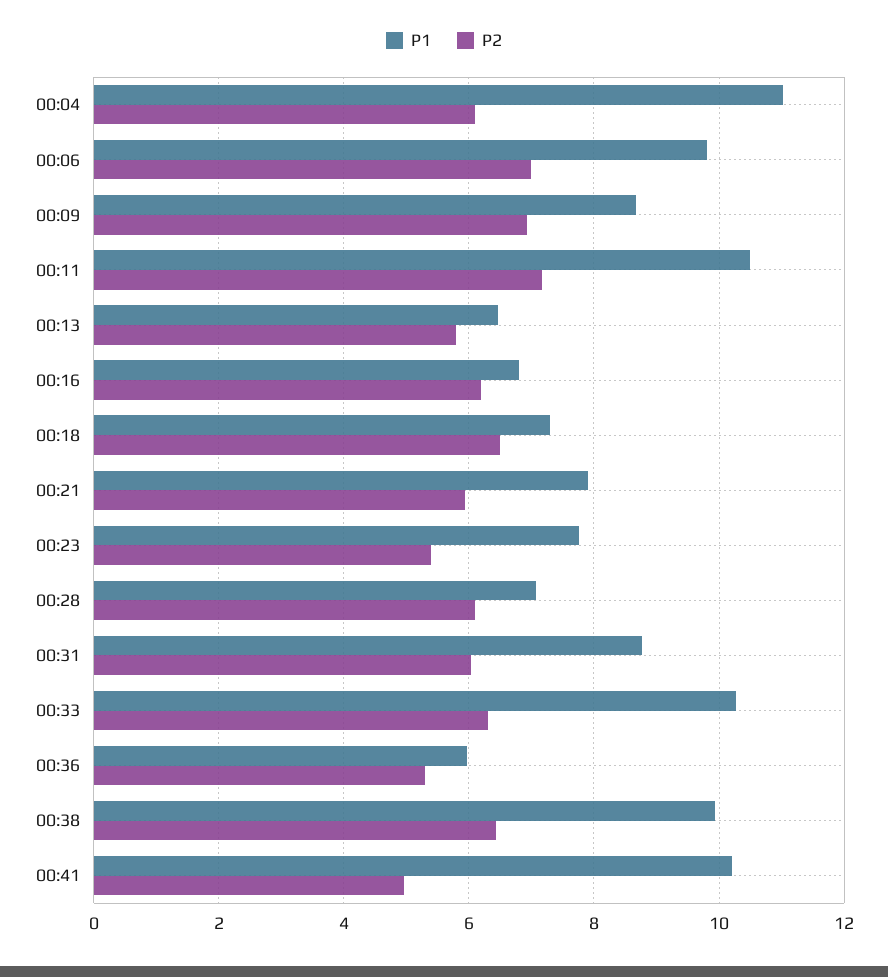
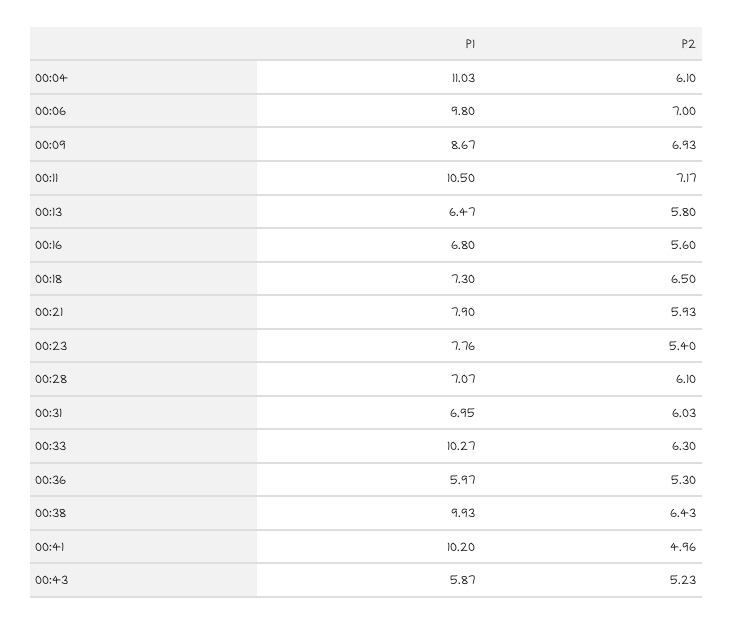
P2, 00:16: 6.2 -> 5.6
P1, 00:31: 8.8 -> 6.95
P1, 00:43: none -> 5.87
P2, 00:43: none -> 5.23

